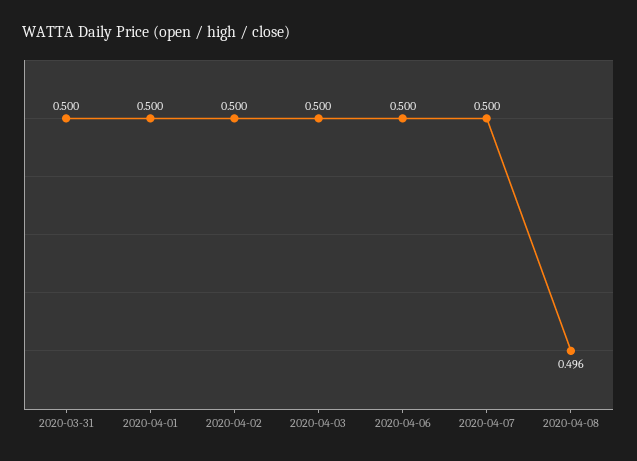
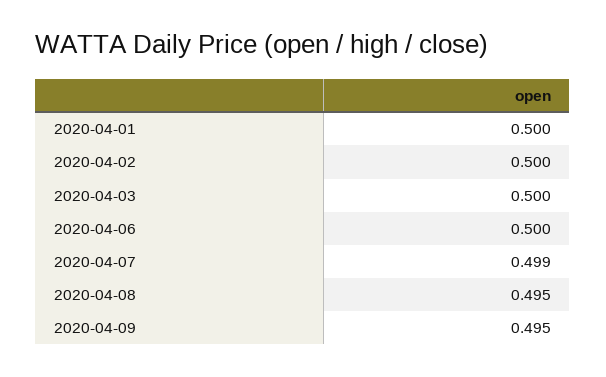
2020-03-31: 0.5 -> none
2020-04-07: 0.5 -> 0.499
2020-04-08: 0.496 -> 0.495
2020-04-09: none -> 0.495

